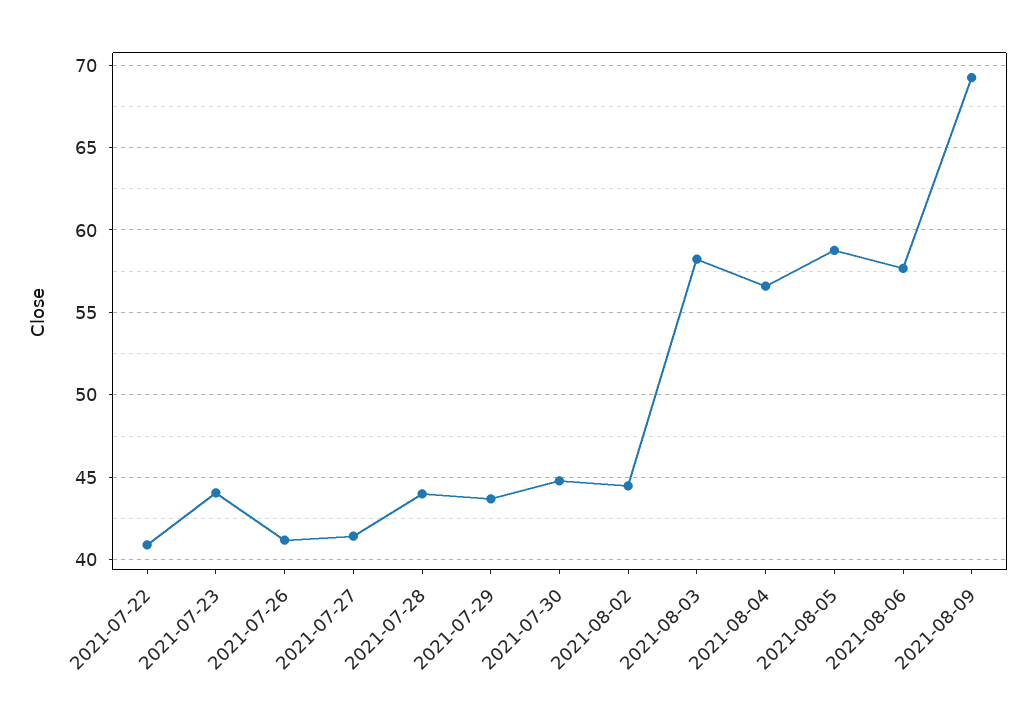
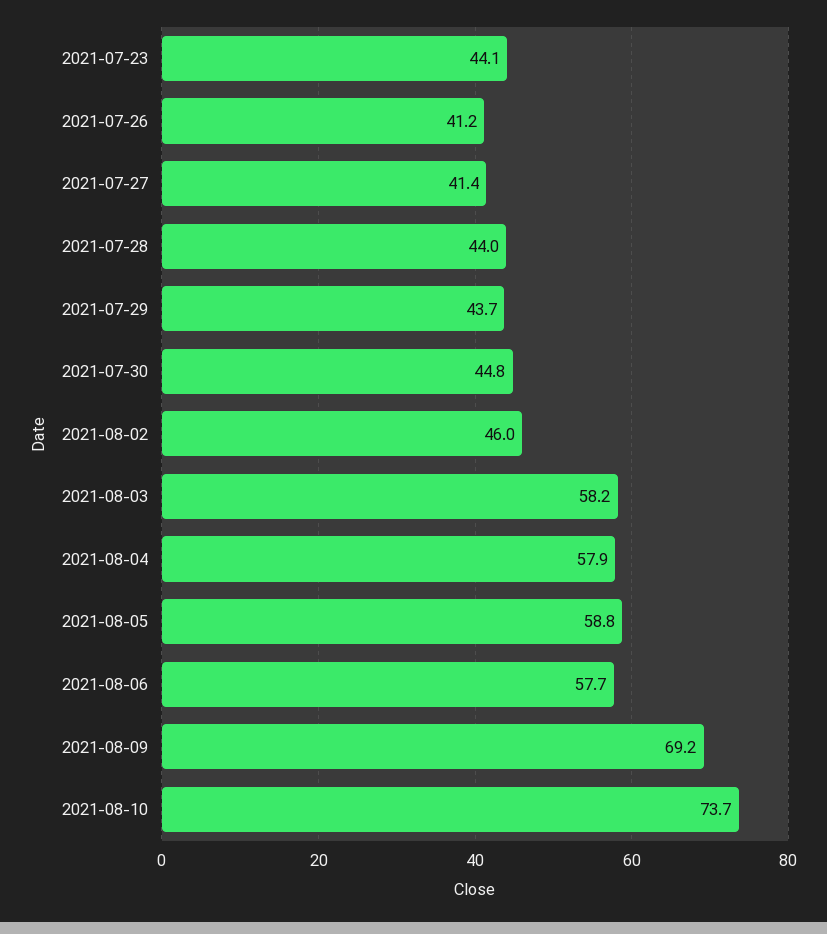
2021-07-22: 41 -> none
2021-08-02: 44.5 -> 46
2021-08-04: 56.5 -> 57.9
2021-08-10: none -> 73.7

